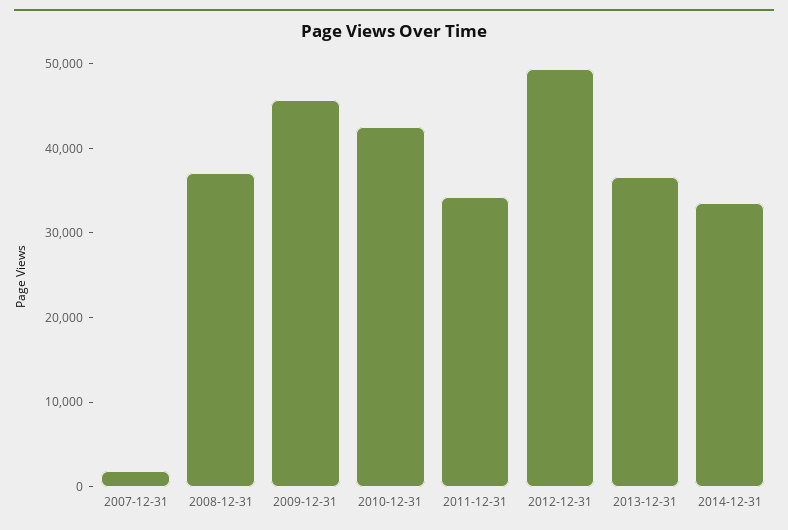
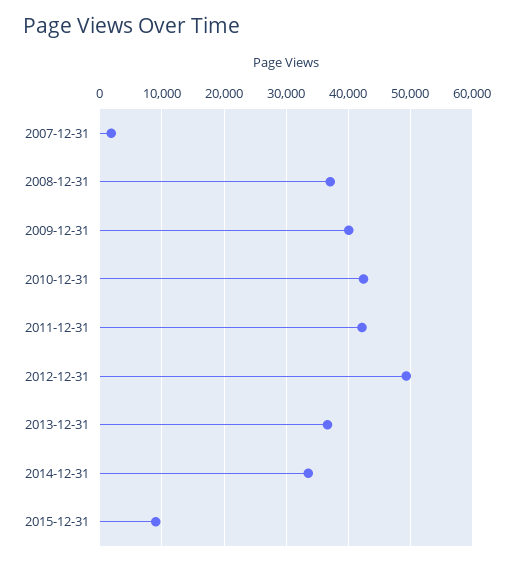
2009-12-31: 46000 -> 40000
2011-12-31: 34000 -> 42000
2015-12-31: none -> 9000

